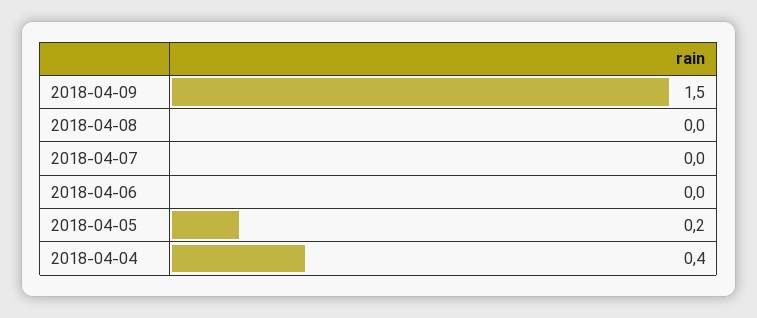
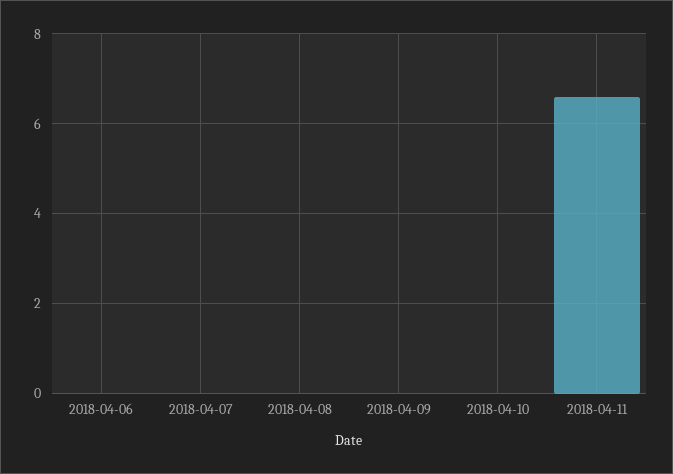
2018-04-09: 1.5 -> 0
2018-04-05: 0.2 -> none
2018-04-04: 0.4 -> none
2018-04-10: none -> 0
2018-04-11: none -> 6.5

